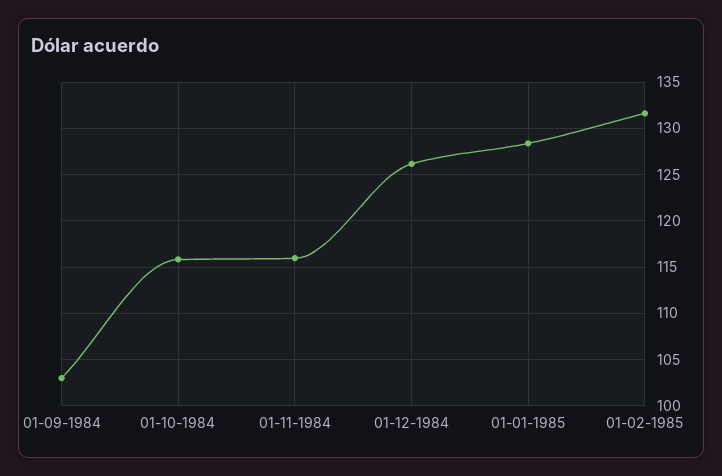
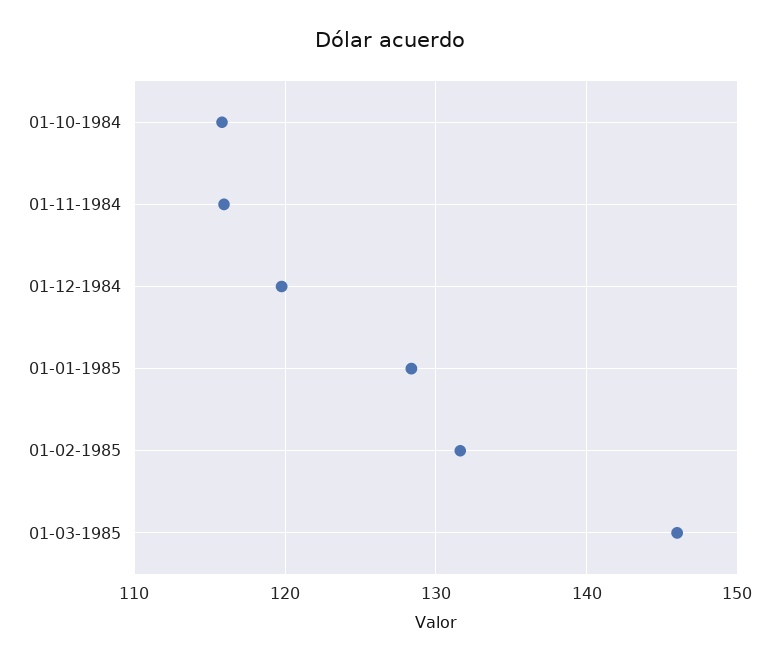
01-09-1984: 103 -> none
01-12-1984: 126 -> 120
01-03-1985: none -> 146

